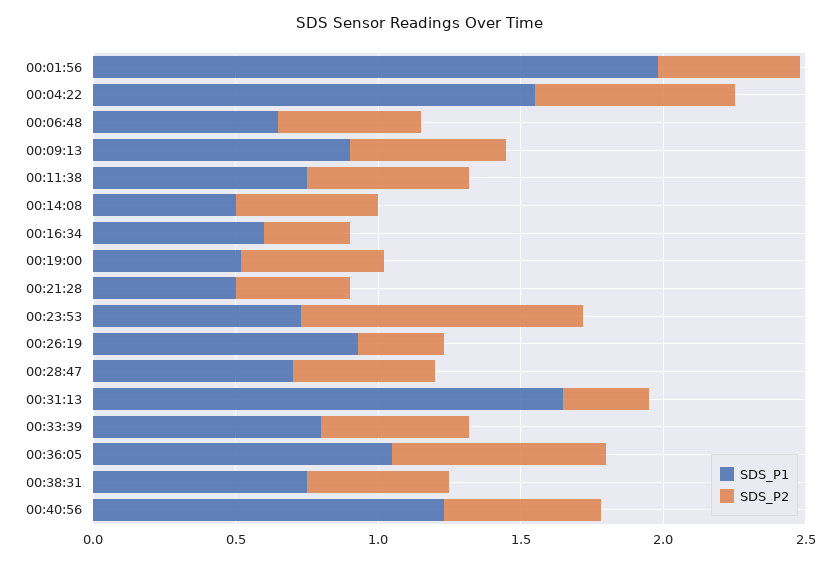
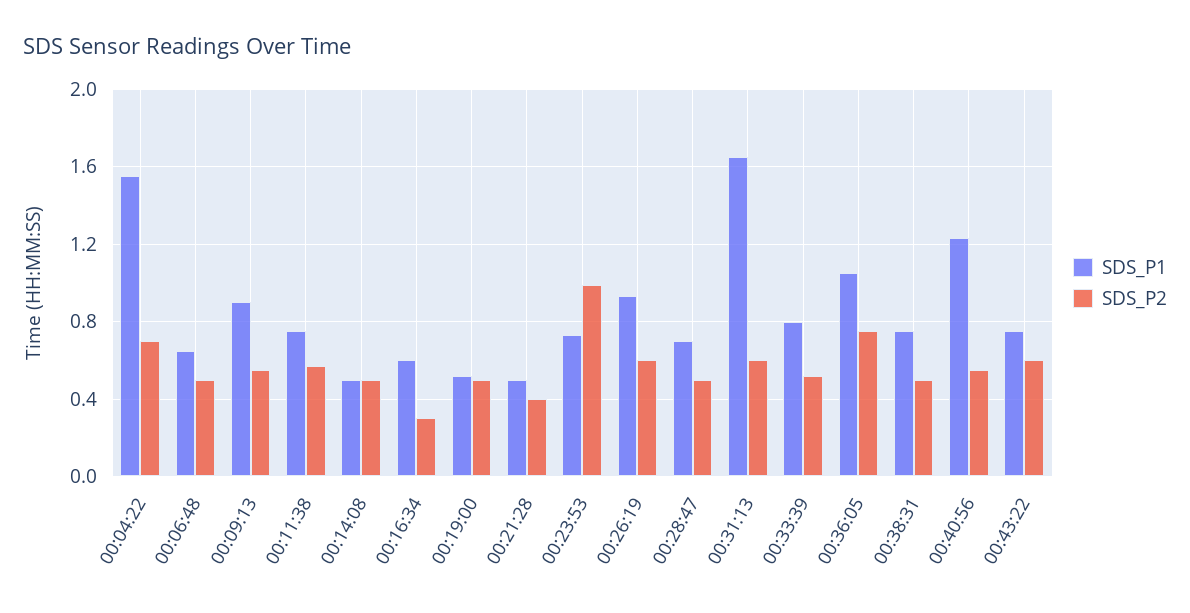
SDS_P1, 00:01:56: 2 -> none
SDS_P2, 00:01:56: 0.5 -> none
SDS_P2, 00:26:19: 0.3 -> 0.6
SDS_P2, 00:31:13: 0.3 -> 0.6
SDS_P1, 00:43:22: none -> 0.75
SDS_P2, 00:43:22: none -> 0.6

